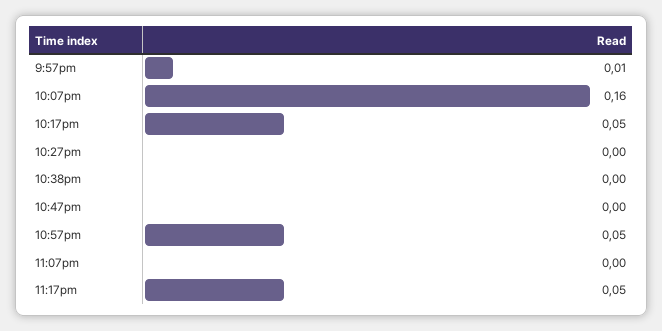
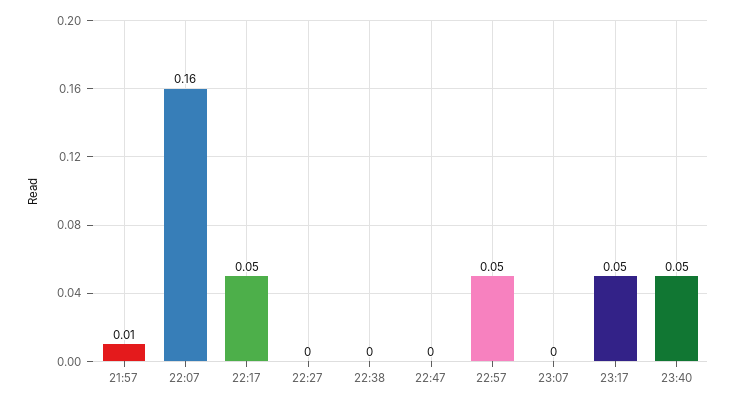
23:40: none -> 0.05

